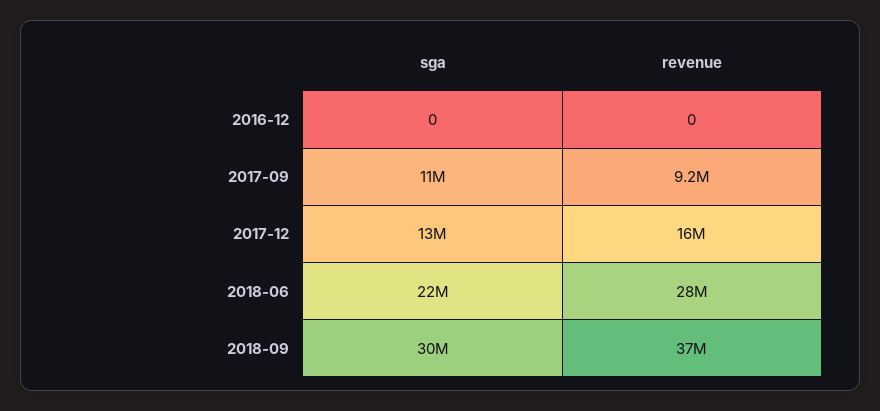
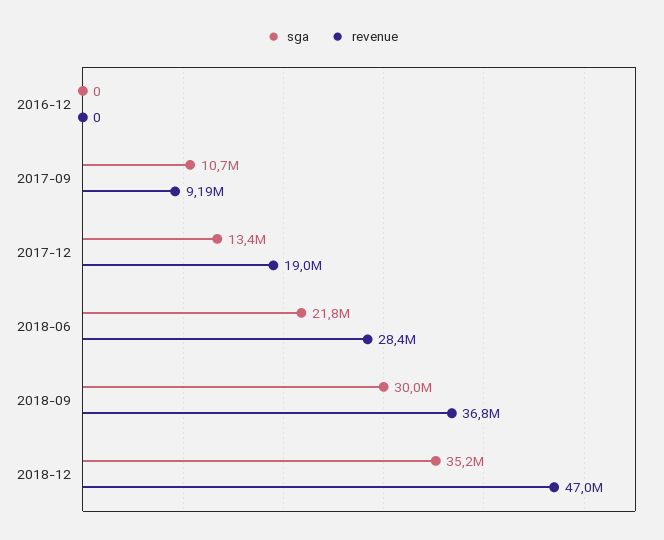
revenue, 2017-12: 16000000 -> 19000000
sga, 2018-12: none -> 35200000
revenue, 2018-12: none -> 47000000

